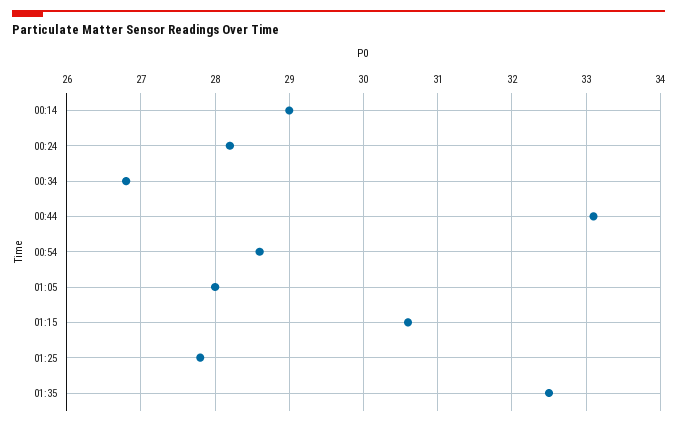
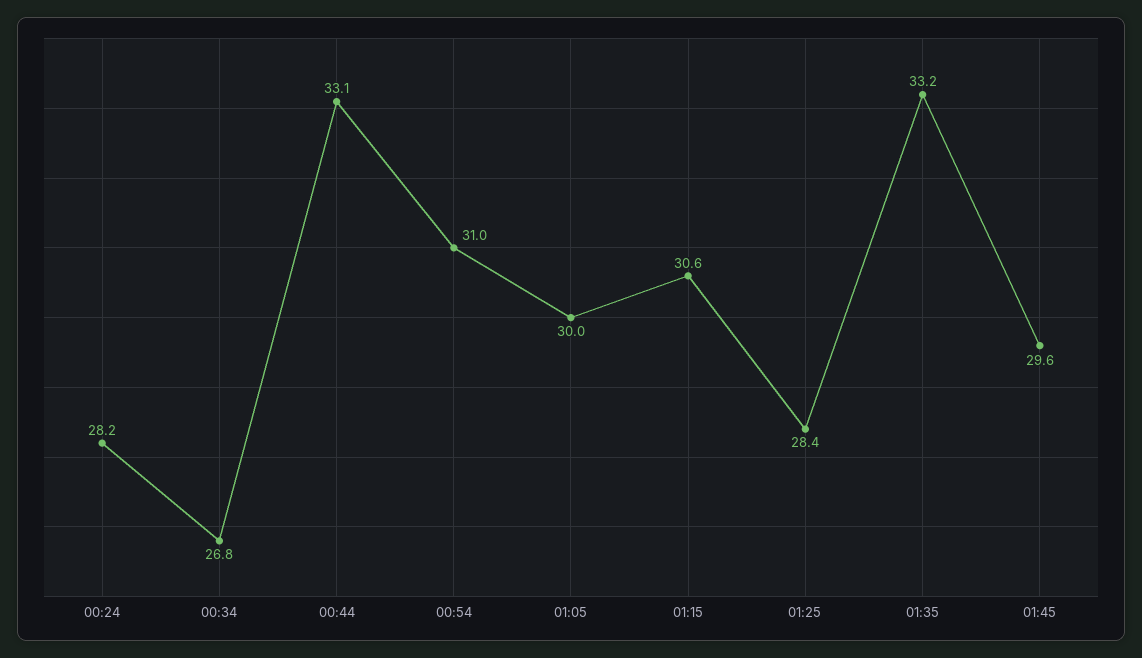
00:14: 29 -> none
00:54: 28.6 -> 31
01:05: 28 -> 30
01:25: 27.8 -> 28.4
01:35: 32.5 -> 33.2
01:45: none -> 29.6

